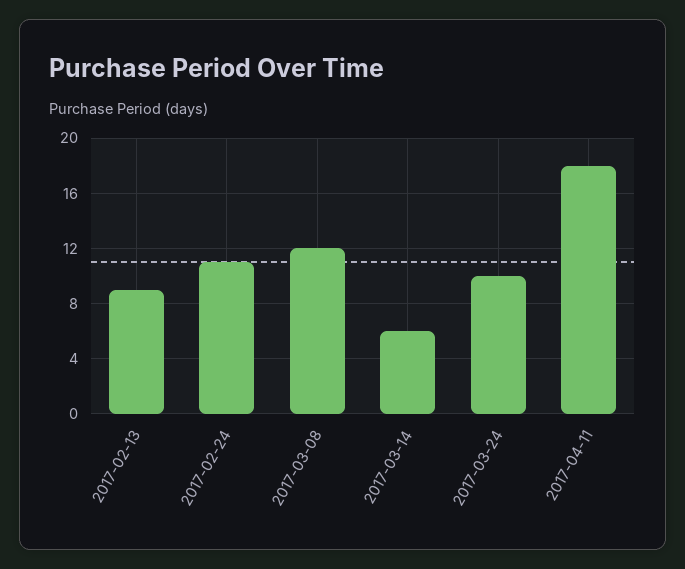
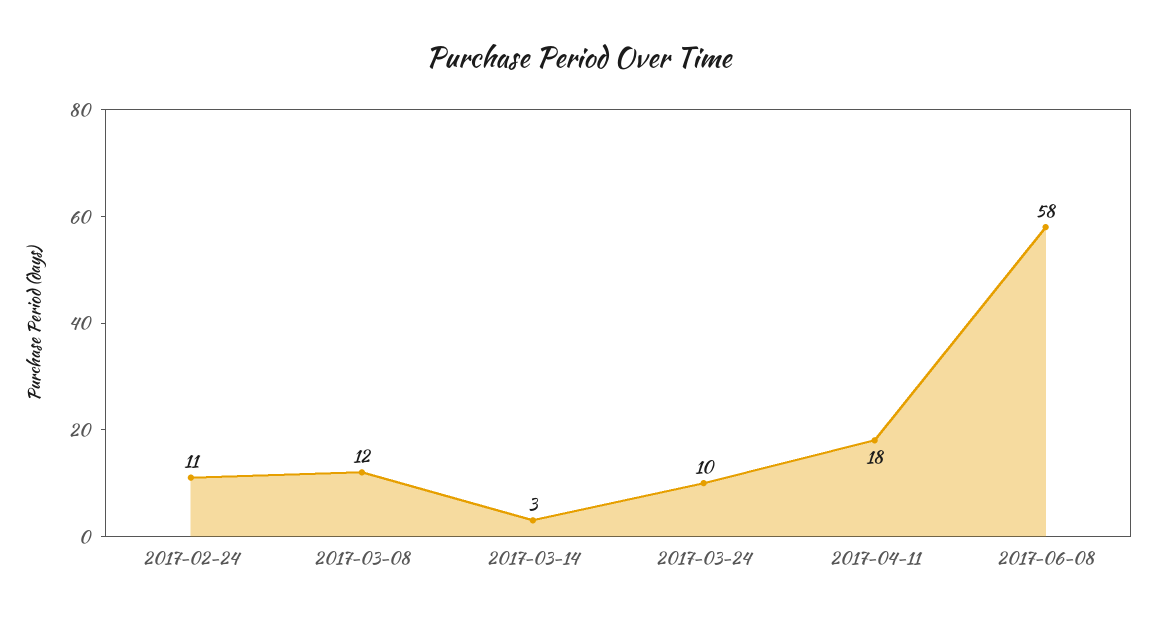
2017-02-13: 9 -> none
2017-03-14: 6 -> 3
2017-06-08: none -> 58

